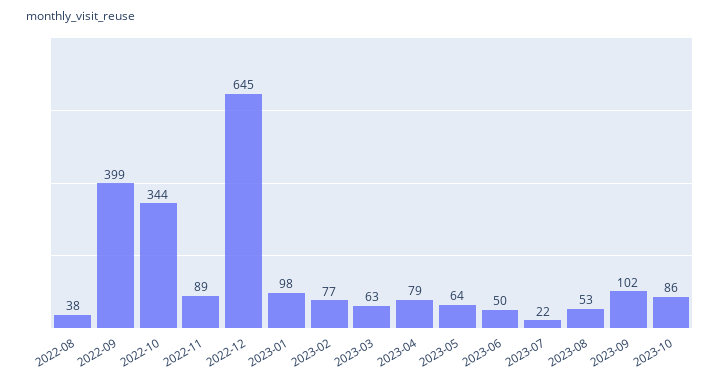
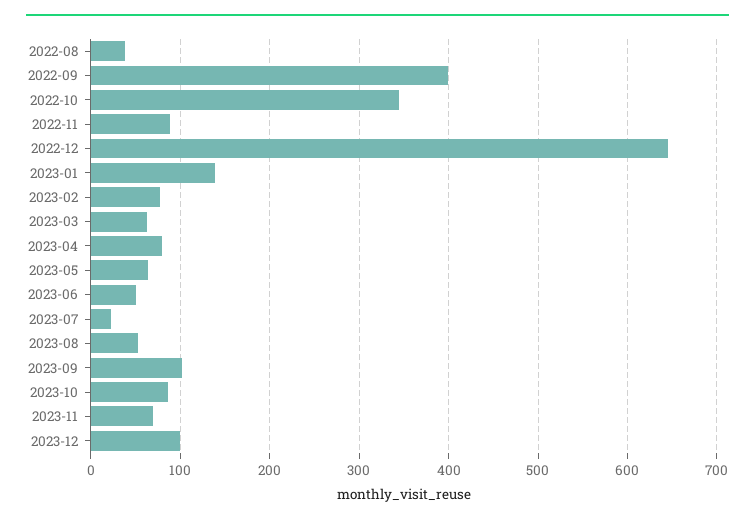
2023-01: 98 -> 140
2023-11: none -> 70
2023-12: none -> 100

